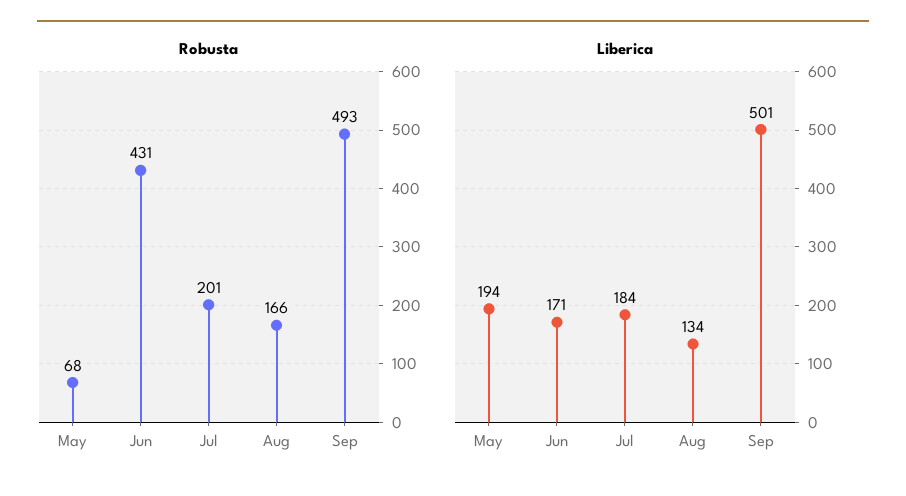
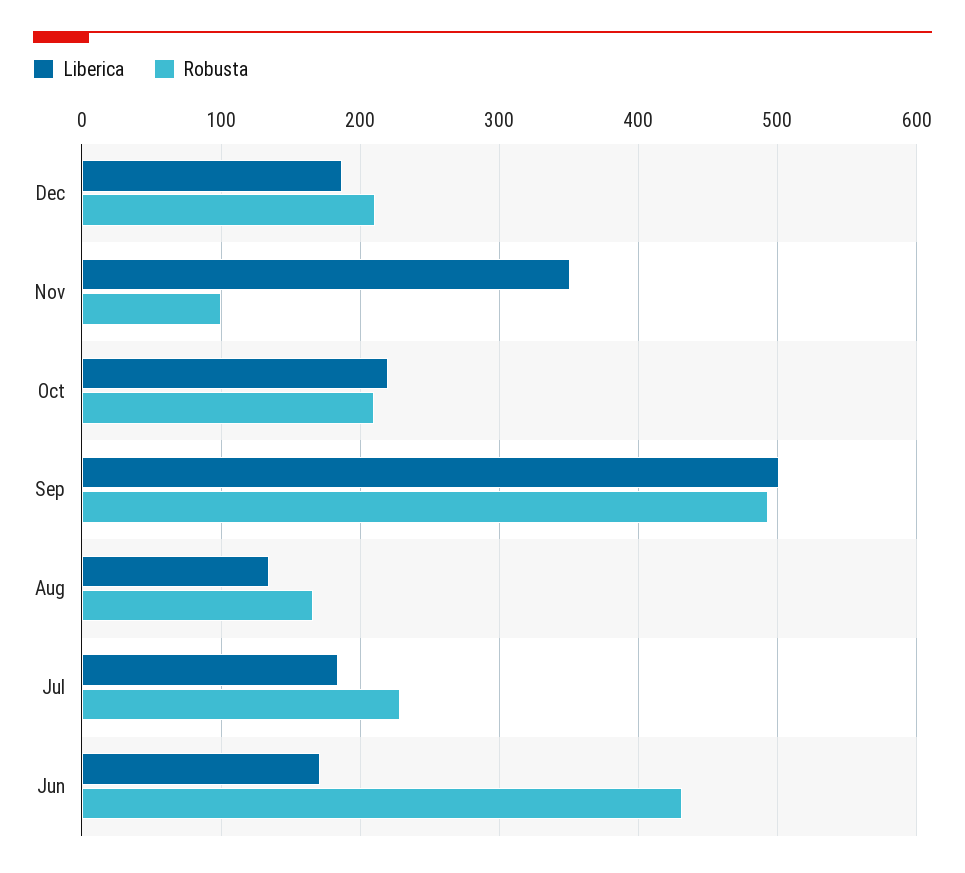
Robusta, May: 68 -> none
Robusta, Jul: 201 -> 230
Liberica, May: 194 -> none
Liberica, Dec: none -> 190
Robusta, Dec: none -> 210
Liberica, Nov: none -> 350
Robusta, Nov: none -> 100
Liberica, Oct: none -> 220
Robusta, Oct: none -> 210

